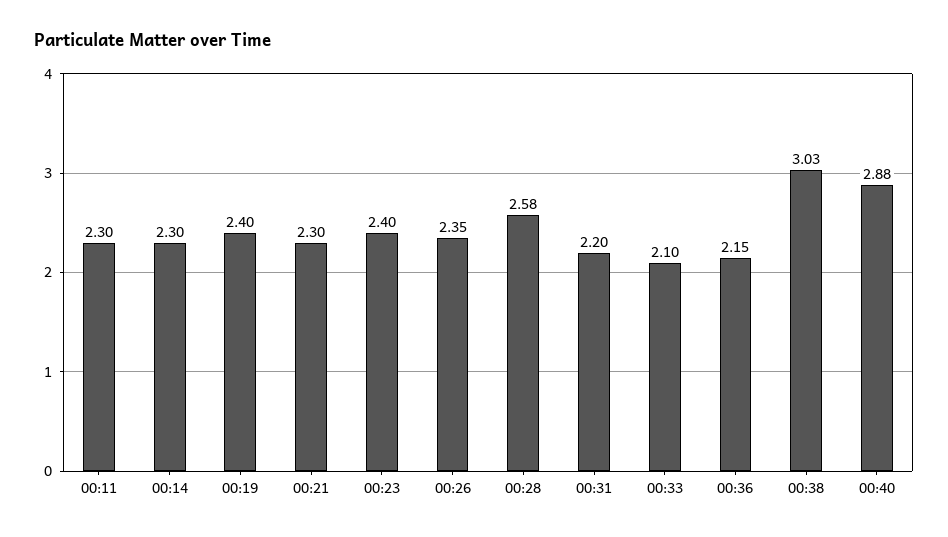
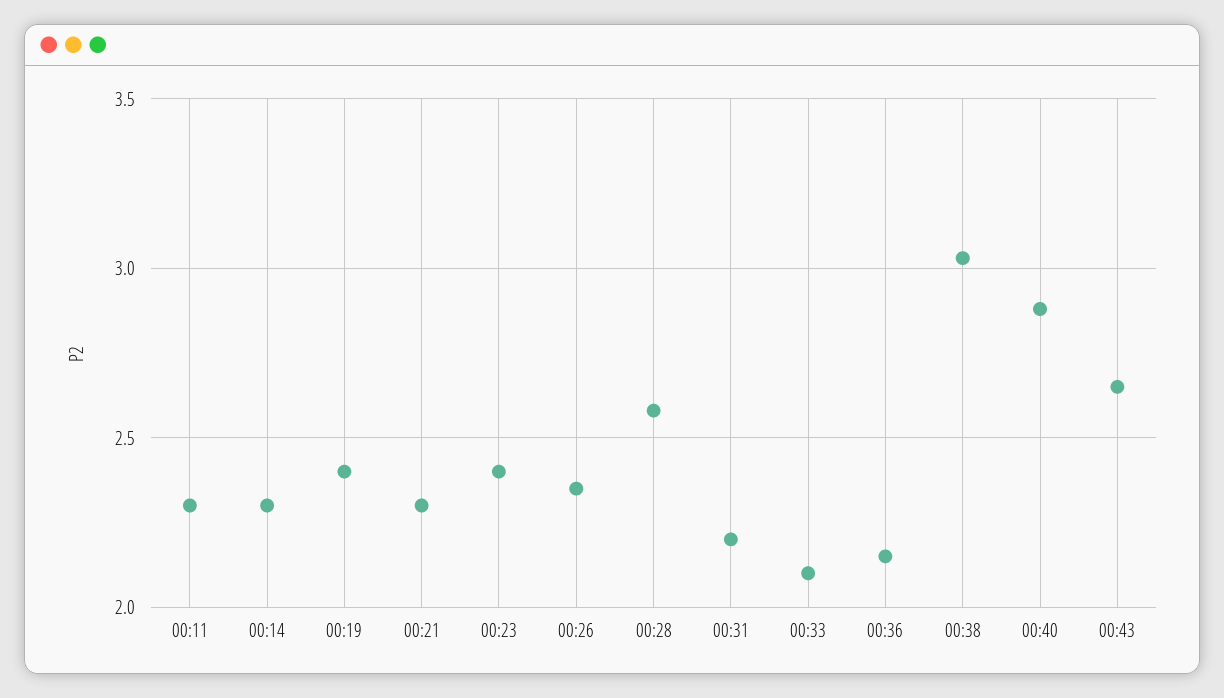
00:43: none -> 2.65

